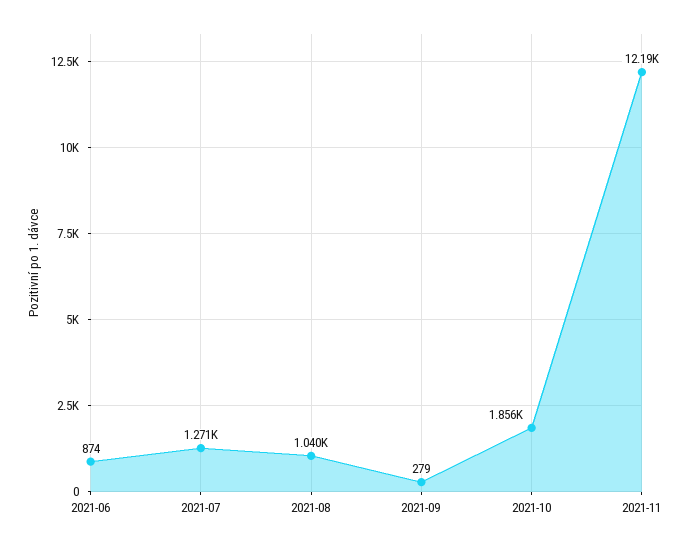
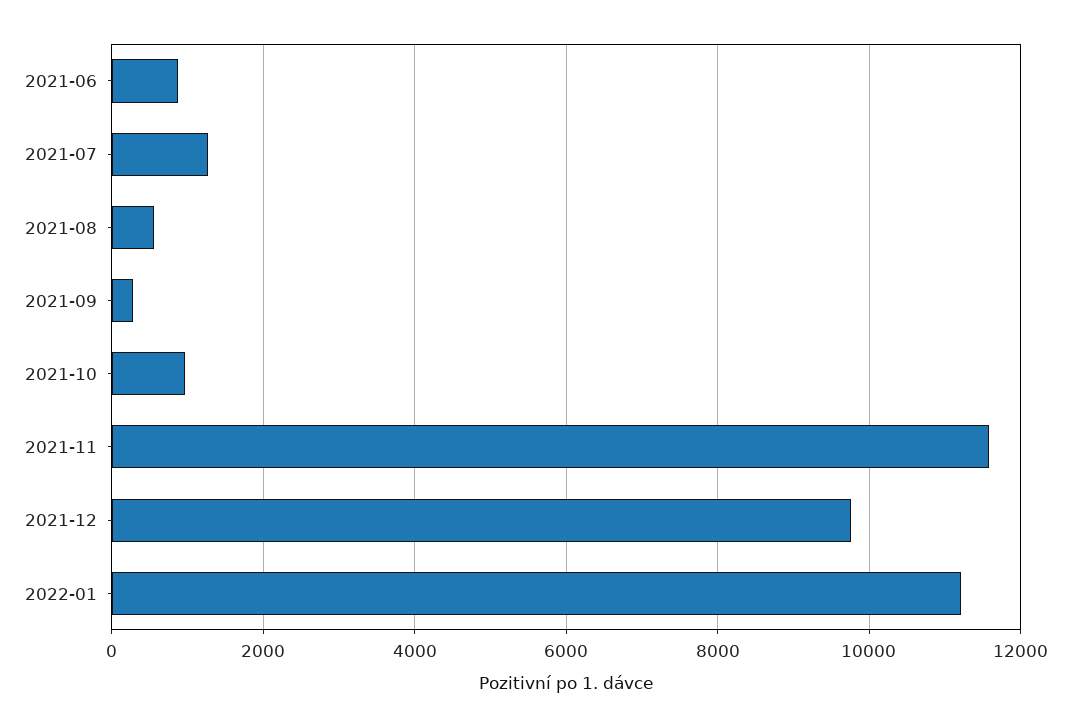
2021-08: 1040 -> 600
2021-10: 1856 -> 1000
2021-11: 12190 -> 11600
2021-12: none -> 9800
2022-01: none -> 11200

